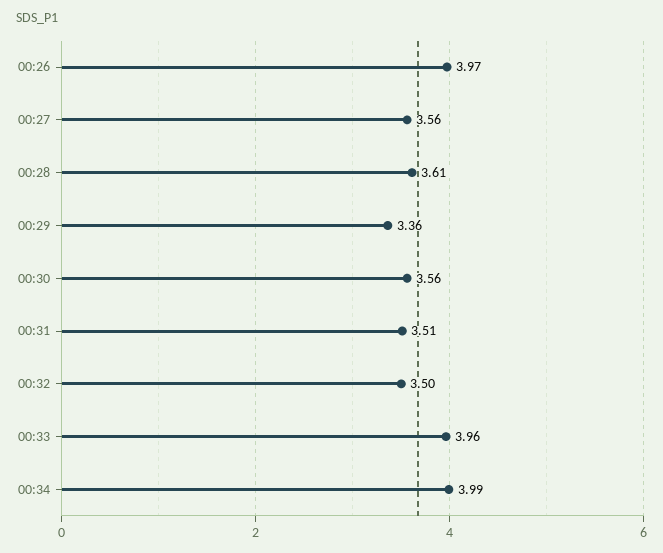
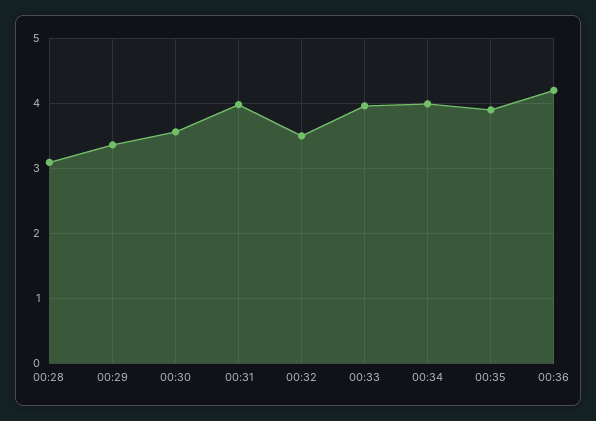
00:26: 3.97 -> none
00:27: 3.56 -> none
00:28: 3.61 -> 3.1
00:31: 3.51 -> 4
00:35: none -> 3.9
00:36: none -> 4.2

